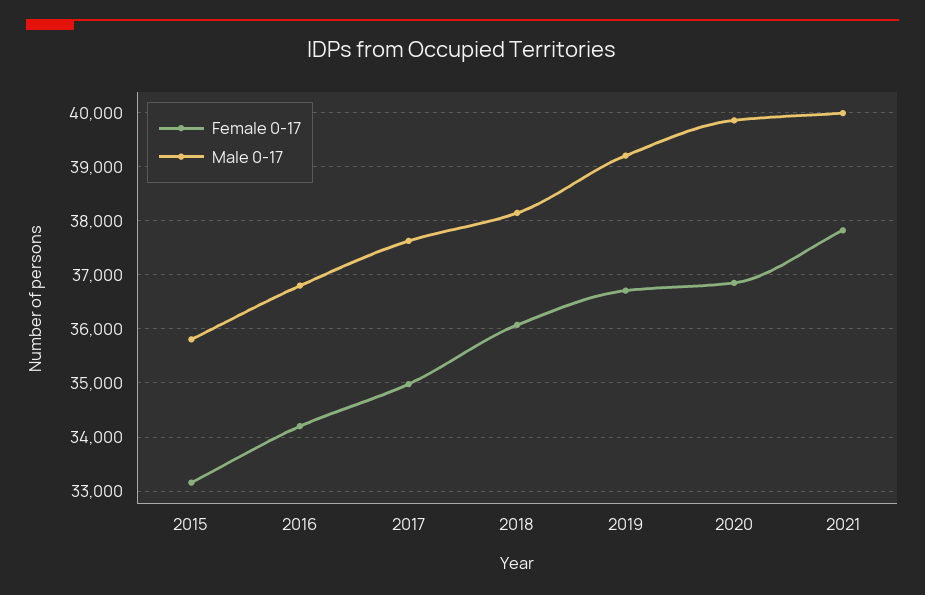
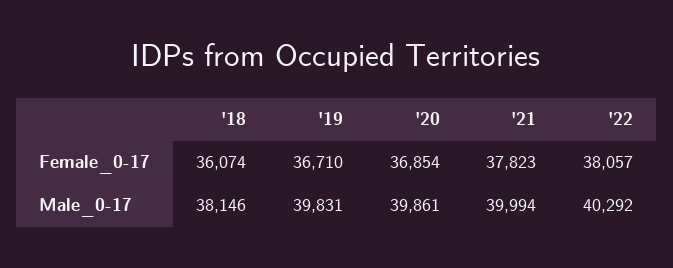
Female 0-17, 2015: 33200 -> none
Male 0-17, 2015: 35800 -> none
Female 0-17, 2016: 34200 -> none
Male 0-17, 2016: 36800 -> none
Female 0-17, 2017: 35000 -> none
Male 0-17, 2017: 37600 -> none
Male 0-17, 2019: 39200 -> 39831
Female 0-17, '22: none -> 38057
Male 0-17, '22: none -> 40292

